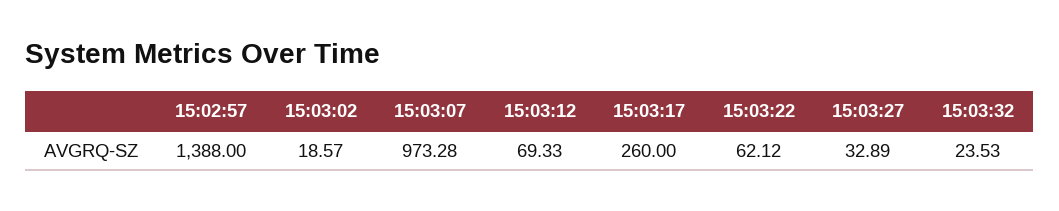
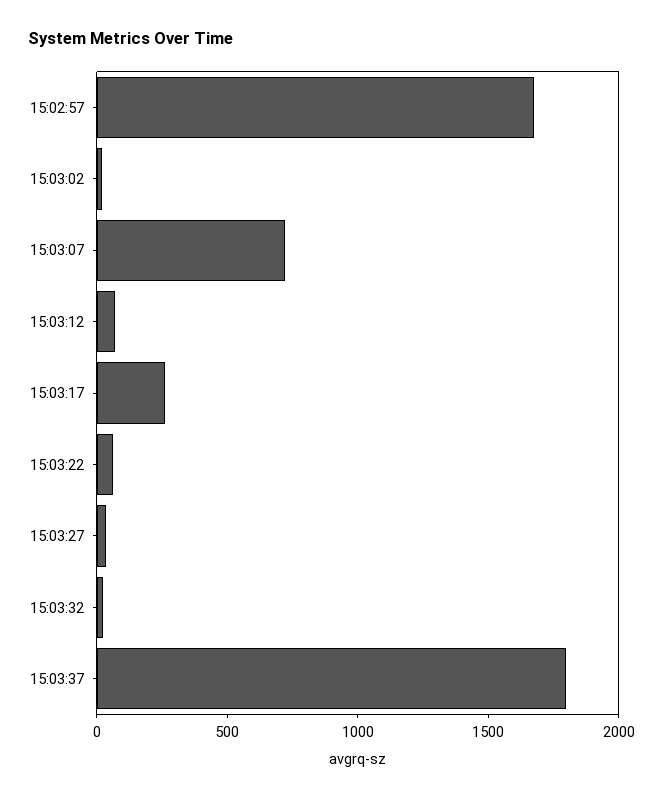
15:02:57: 1388 -> 1700
15:03:07: 973.28 -> 700
15:03:37: none -> 1800

